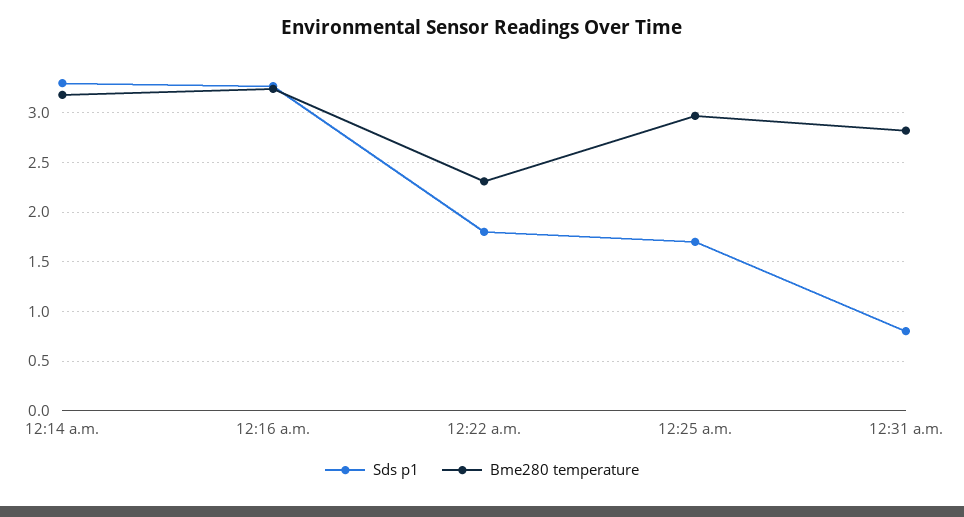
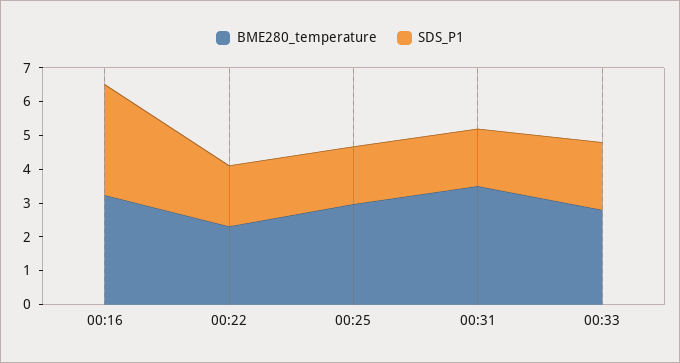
Sds p1, 12:14 a.m.: 3.3 -> none
Bme280 temperature, 12:14 a.m.: 3.2 -> none
Sds p1, 12:31 a.m.: 0.8 -> 1.75
Bme280 temperature, 12:31 a.m.: 2.8 -> 3.5
Bme280 temperature, 00:33: none -> 2.75
Sds p1, 00:33: none -> 2

